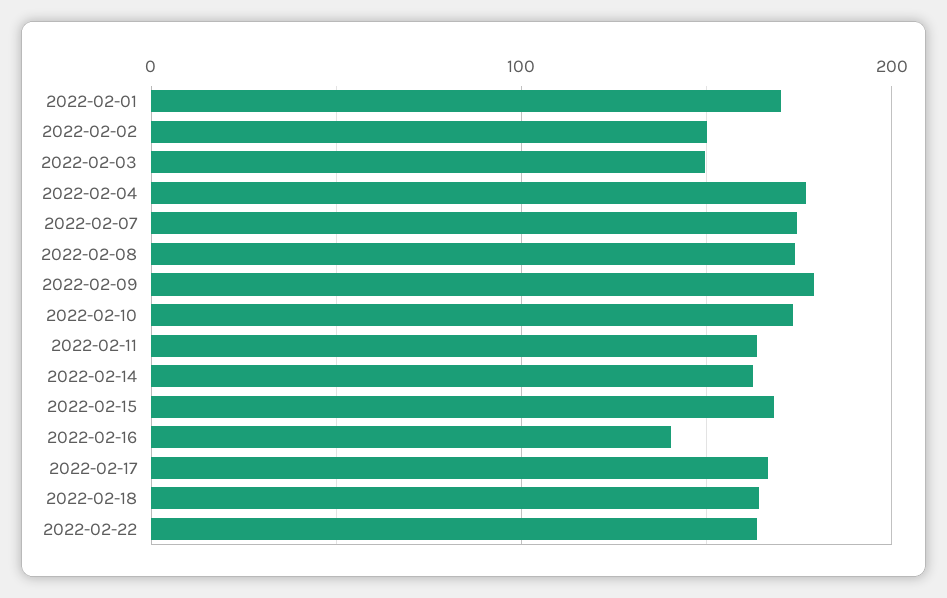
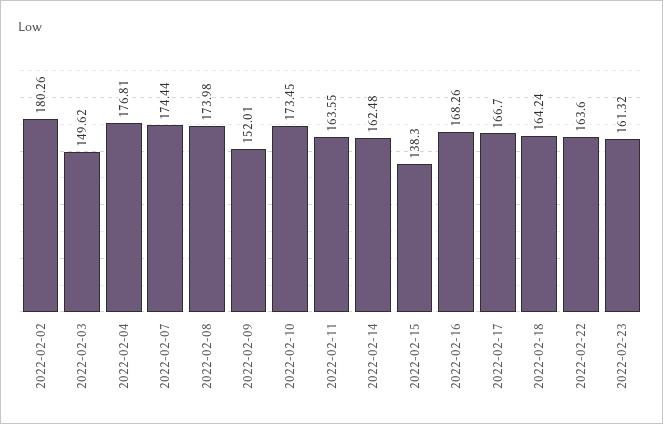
2022-02-01: 170 -> none
2022-02-02: 150 -> 180.26
2022-02-09: 180 -> 152.01
2022-02-15: 170 -> 138.3
2022-02-16: 140 -> 168.26
2022-02-23: none -> 161.32

